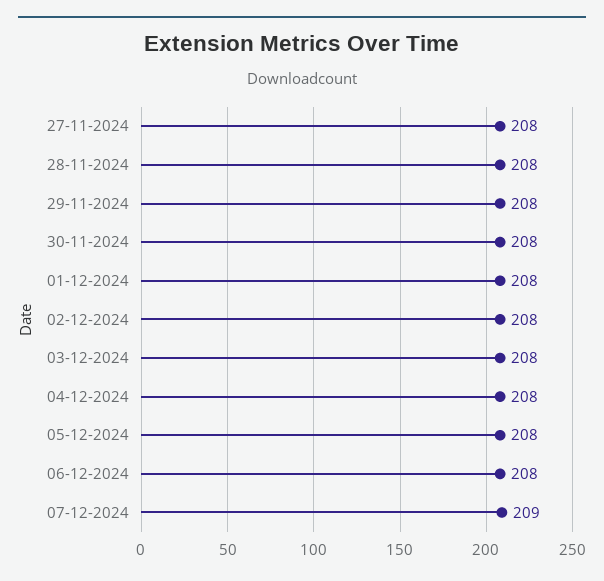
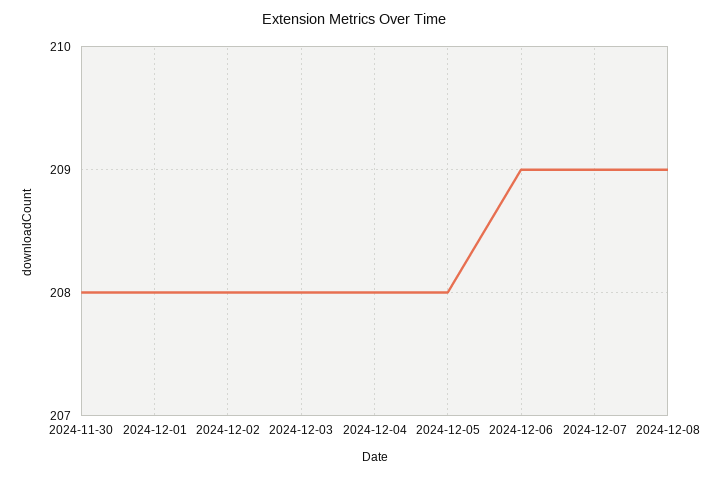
27-11-2024: 208 -> none
28-11-2024: 208 -> none
29-11-2024: 208 -> none
06-12-2024: 208 -> 209
2024-12-08: none -> 209

